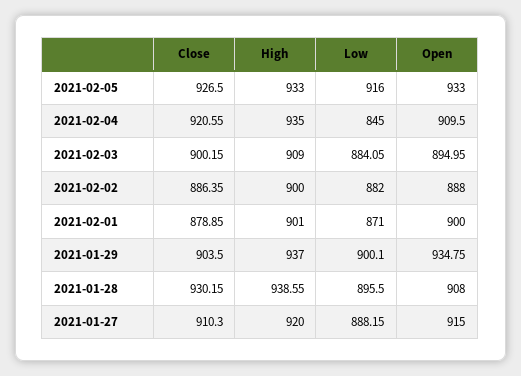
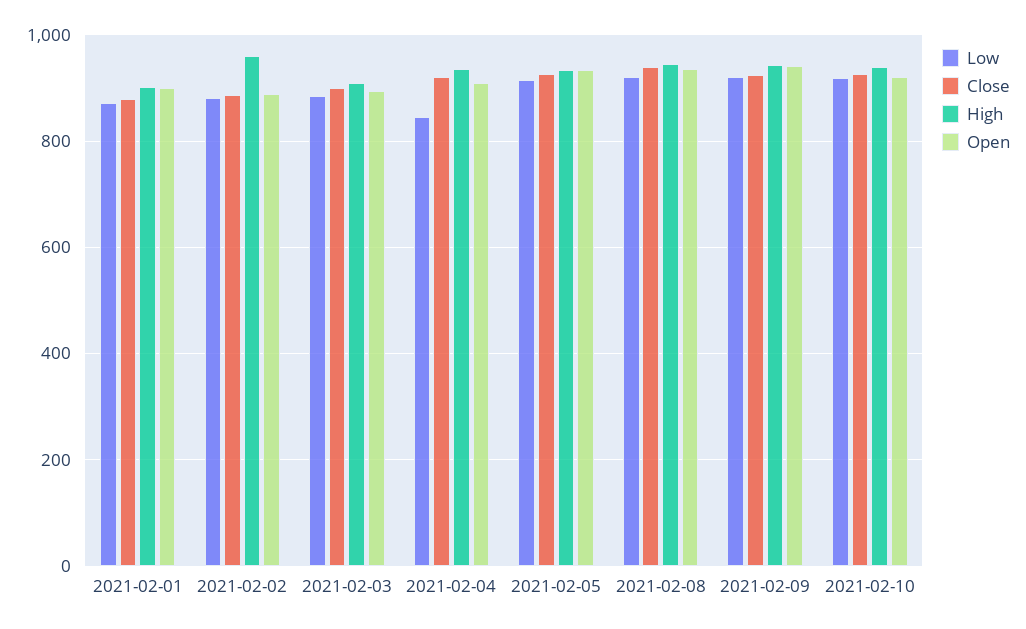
High, 2021-02-02: 900 -> 960
Close, 2021-01-29: 903.5 -> none
High, 2021-01-29: 937 -> none
Low, 2021-01-29: 900.1 -> none
Open, 2021-01-29: 934.75 -> none
Close, 2021-01-28: 930.15 -> none
High, 2021-01-28: 938.55 -> none
Low, 2021-01-28: 895.5 -> none
Open, 2021-01-28: 908 -> none
Close, 2021-01-27: 910.3 -> none
High, 2021-01-27: 920 -> none
Low, 2021-01-27: 888.15 -> none
Open, 2021-01-27: 915 -> none
Low, 2021-02-08: none -> 920
Close, 2021-02-08: none -> 940
High, 2021-02-08: none -> 940
Open, 2021-02-08: none -> 940
Low, 2021-02-09: none -> 920
Close, 2021-02-09: none -> 920
High, 2021-02-09: none -> 940
Open, 2021-02-09: none -> 940
Low, 2021-02-10: none -> 920
Close, 2021-02-10: none -> 920
High, 2021-02-10: none -> 940
Open, 2021-02-10: none -> 920

